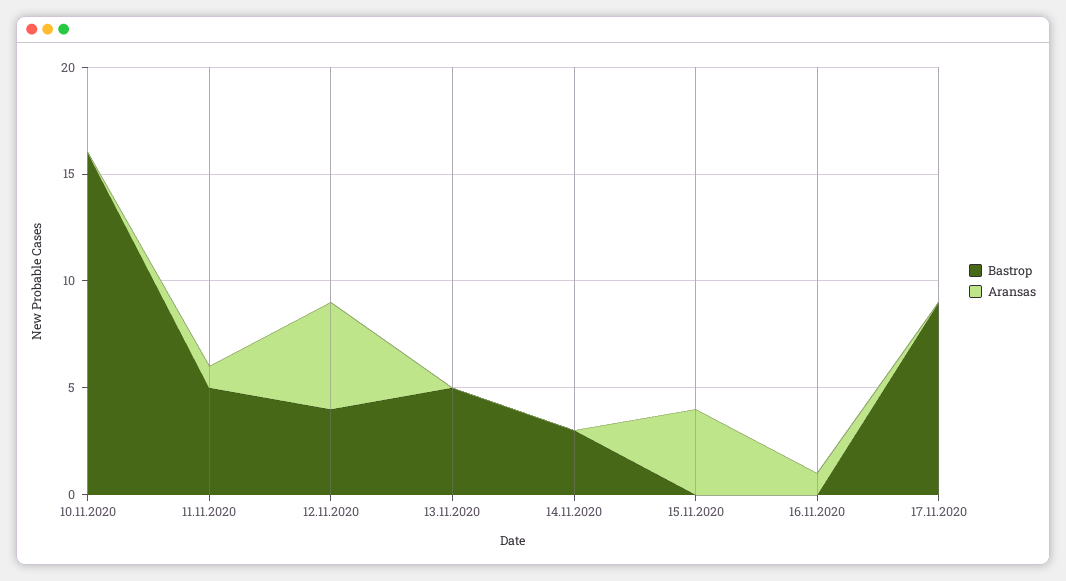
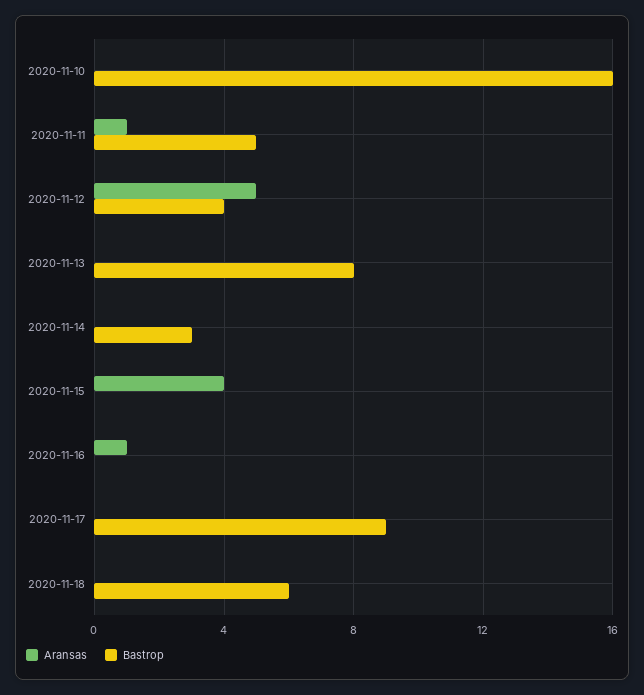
Bastrop, 13.11.2020: 5 -> 8
Aransas, 2020-11-18: none -> 0
Bastrop, 2020-11-18: none -> 6

